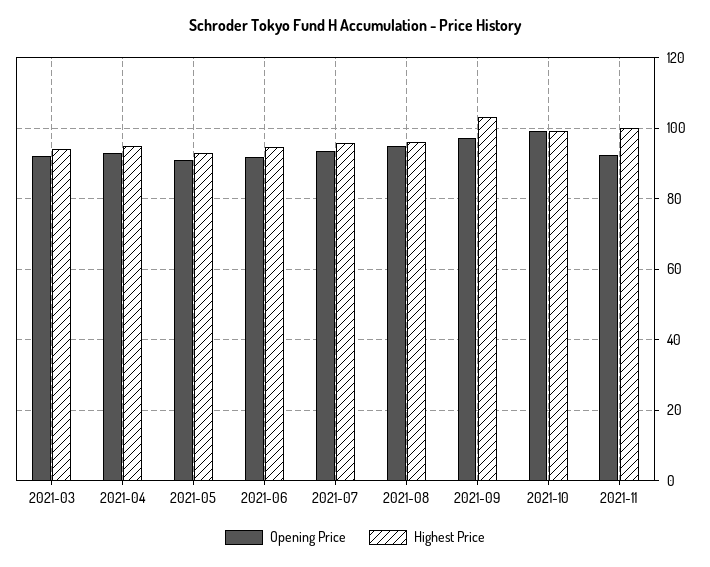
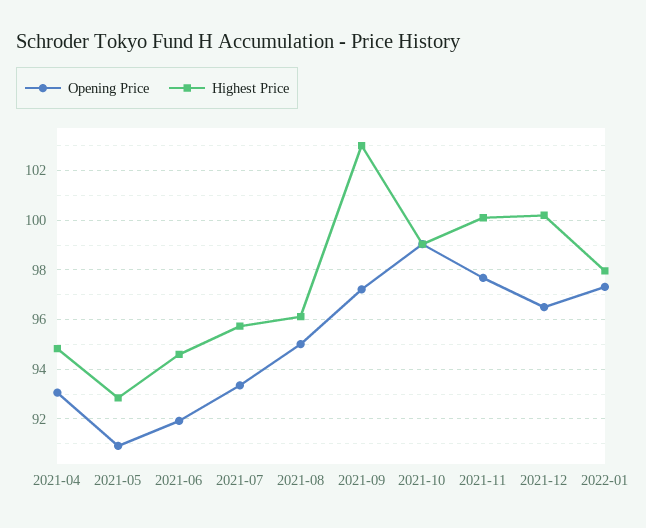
Opening Price, 2021-03: 92 -> none
Highest Price, 2021-03: 94 -> none
Opening Price, 2021-11: 92 -> 97.75
Opening Price, 2021-12: none -> 96.5
Highest Price, 2021-12: none -> 100.25
Opening Price, 2022-01: none -> 97.25
Highest Price, 2022-01: none -> 98

